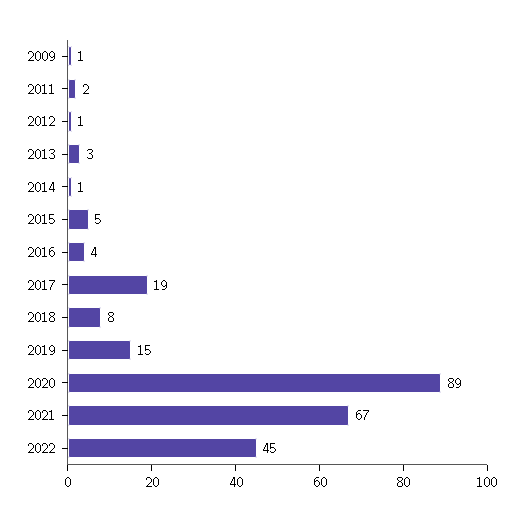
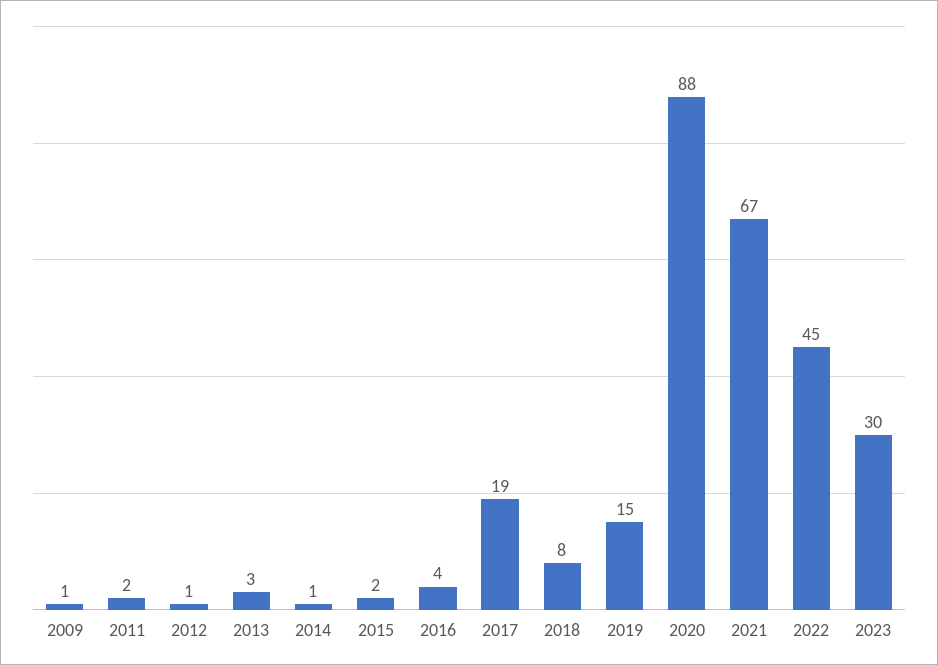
2015: 5 -> 2
2020: 89 -> 88
2023: none -> 30

